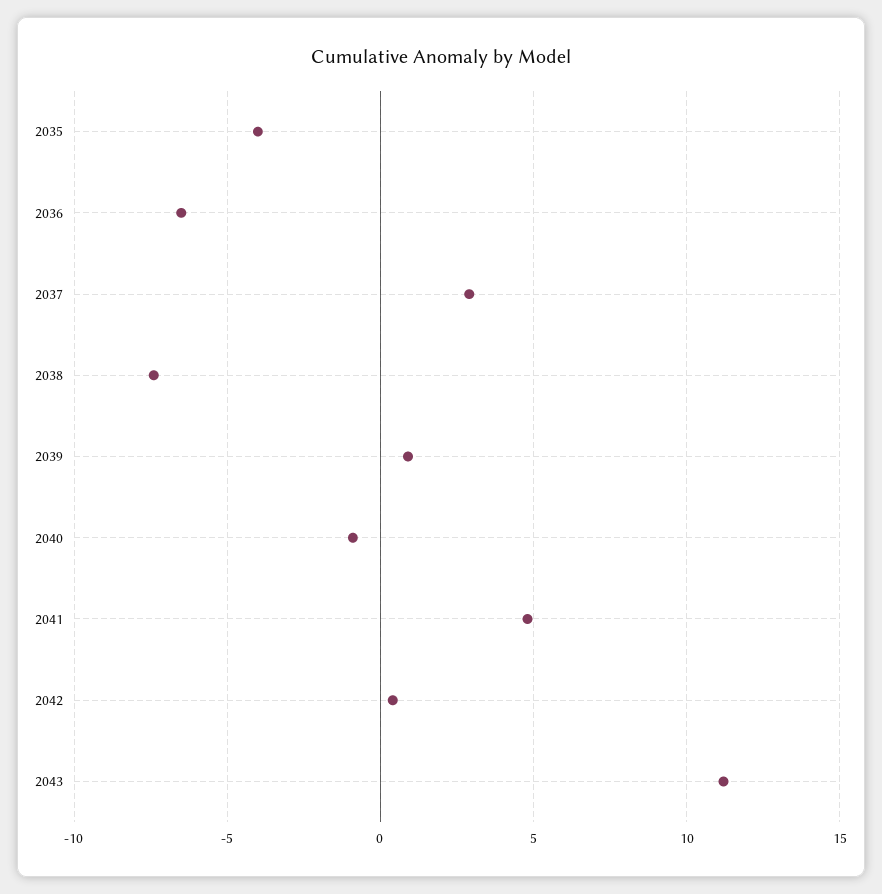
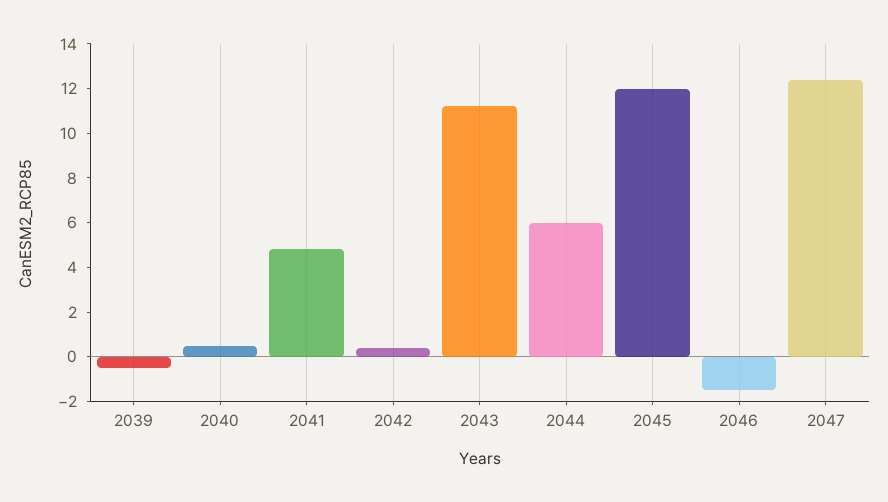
2035: -4 -> none
2036: -6.5 -> none
2037: 3 -> none
2038: -7.5 -> none
2039: 1 -> -0.5
2040: -1 -> 0.5
2044: none -> 6
2045: none -> 12
2046: none -> -1.5
2047: none -> 12.5

